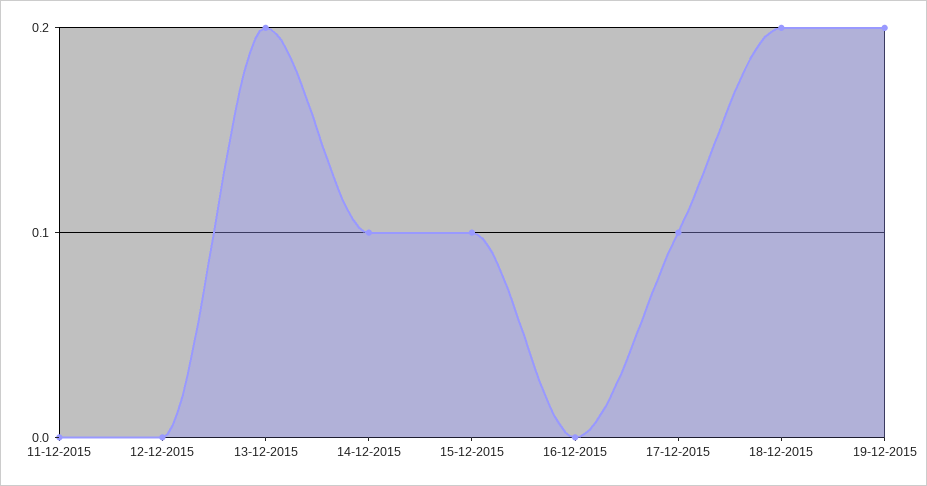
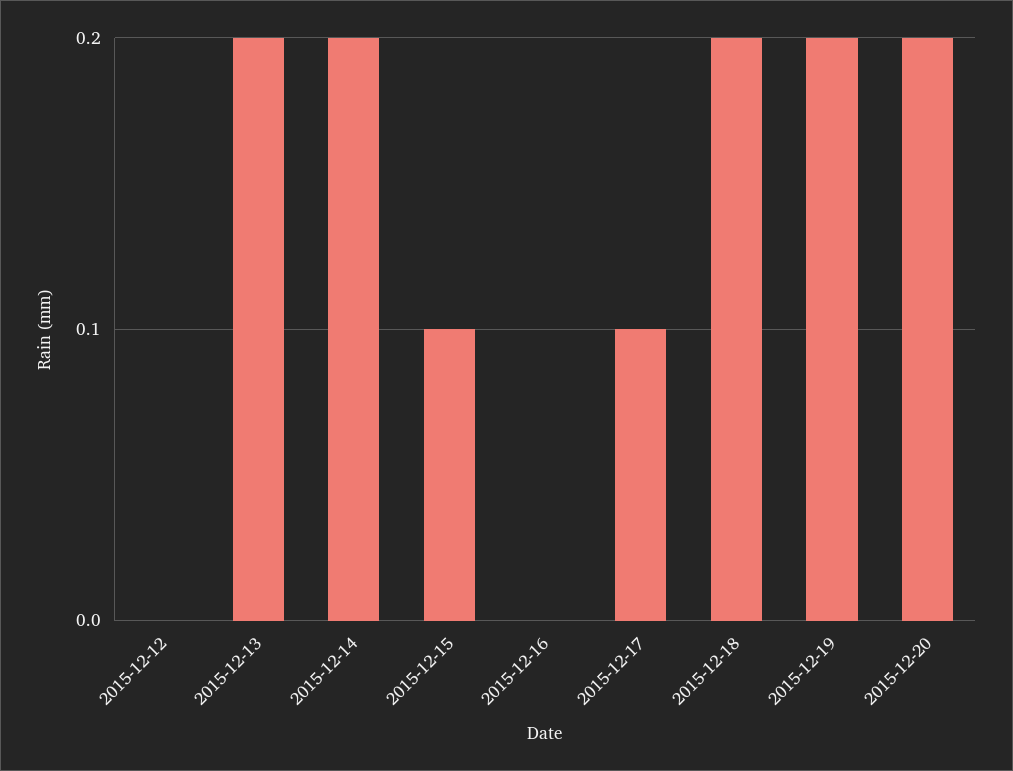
11-12-2015: 0 -> none
14-12-2015: 0.1 -> 0.2
2015-12-20: none -> 0.2

